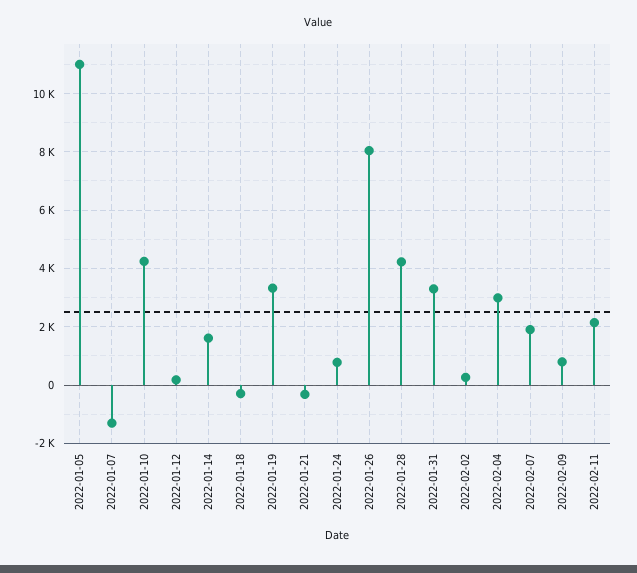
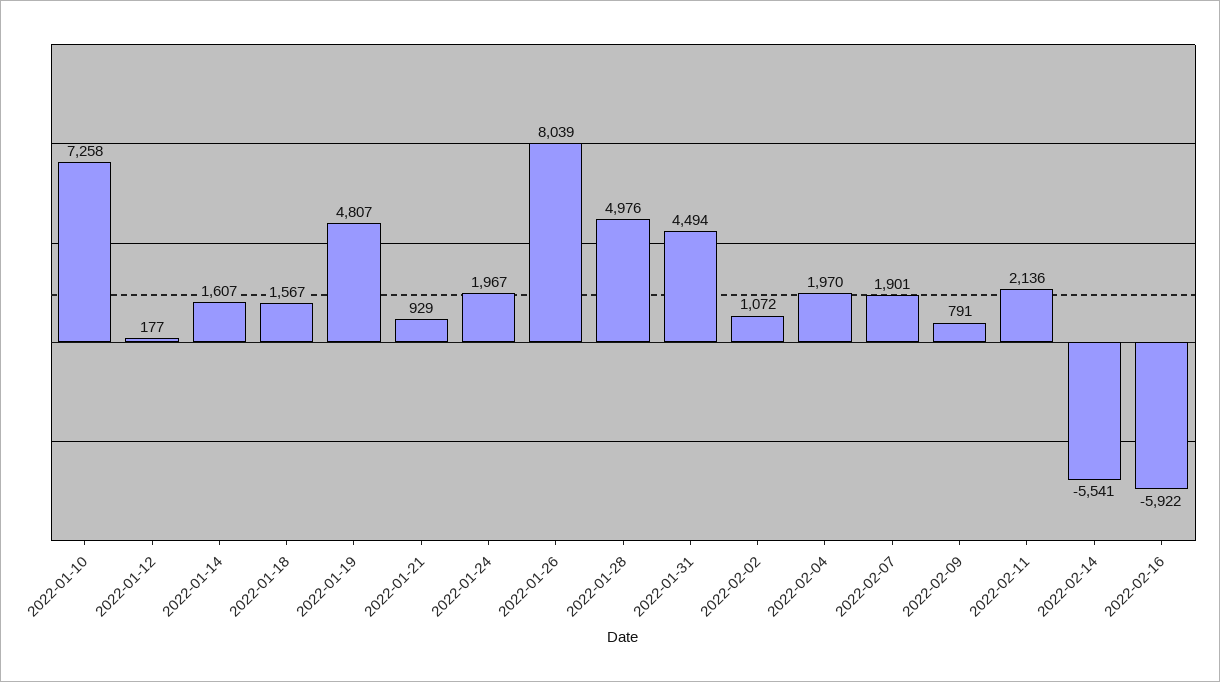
2022-01-05: 11000 -> none
2022-01-07: -1250 -> none
2022-01-10: 4250 -> 7258
2022-01-18: -250 -> 1567
2022-01-19: 3250 -> 4807
2022-01-21: -250 -> 929
2022-01-24: 750 -> 1967
2022-01-28: 4250 -> 4976
2022-01-31: 3250 -> 4494
2022-02-02: 250 -> 1072
2022-02-04: 3000 -> 1970
2022-02-14: none -> -5541
2022-02-16: none -> -5922

